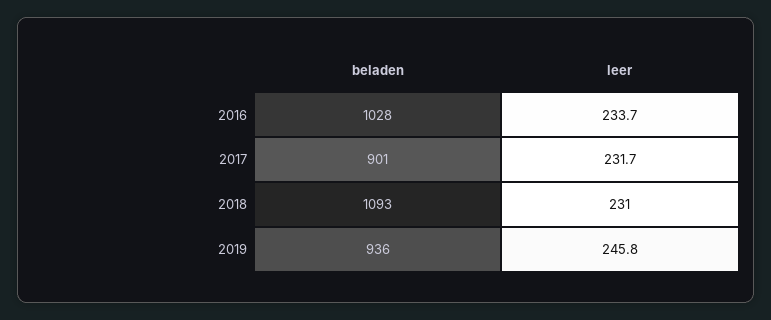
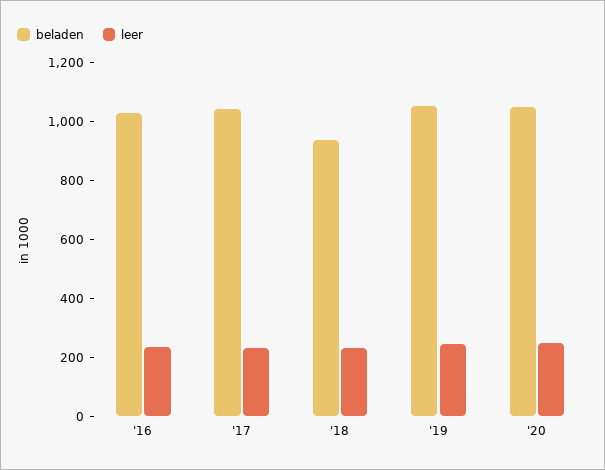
beladen, 2017: 901 -> 1050
beladen, 2018: 1093 -> 950
beladen, 2019: 936 -> 1050
beladen, '20: none -> 1050
leer, '20: none -> 250

